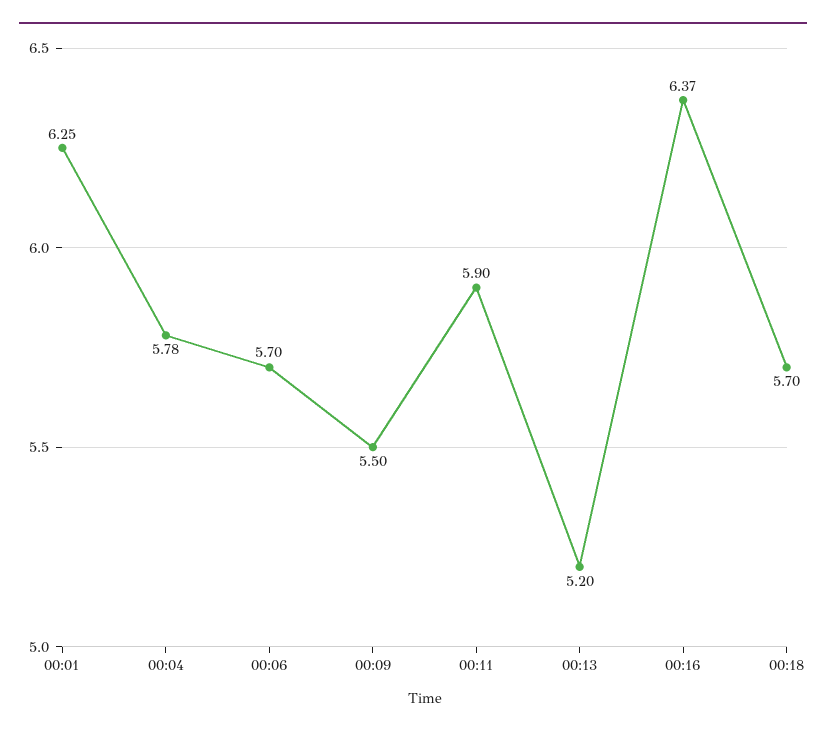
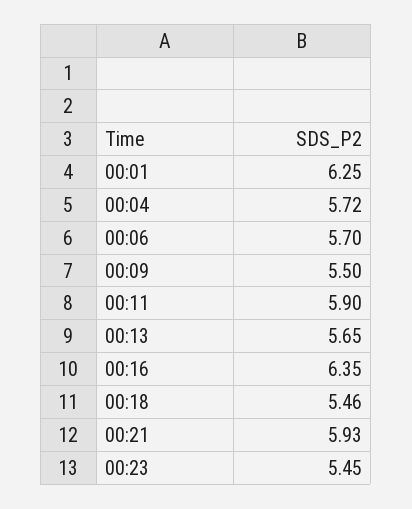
00:04: 5.78 -> 5.72
00:13: 5.2 -> 5.65
00:16: 6.37 -> 6.35
00:18: 5.7 -> 5.46
00:21: none -> 5.93
00:23: none -> 5.45

